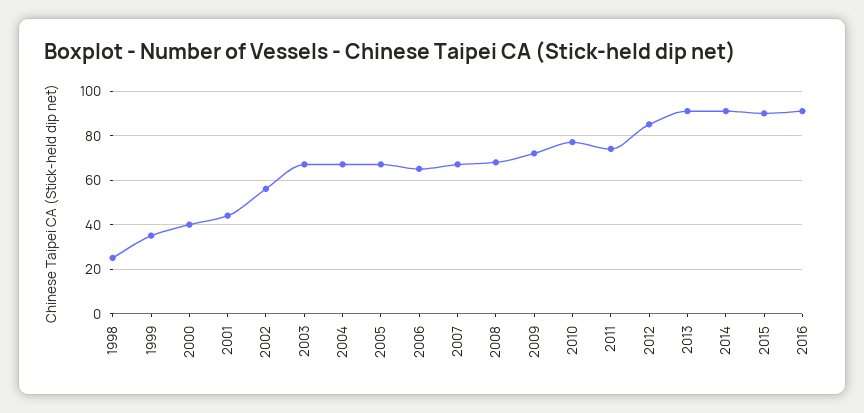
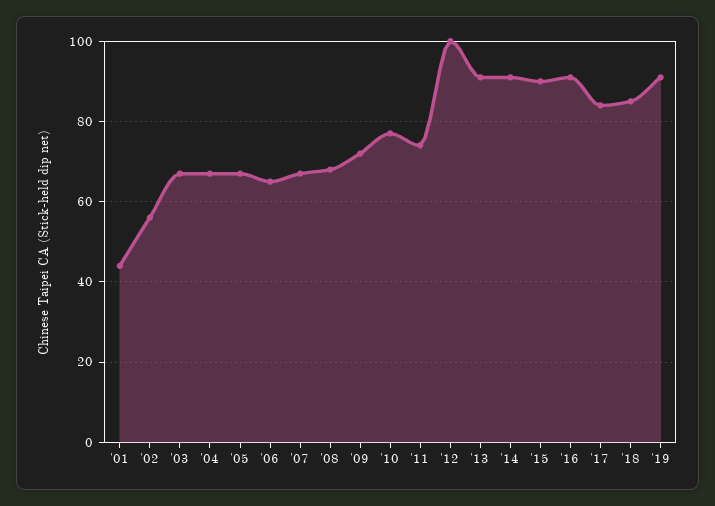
1998: 25 -> none
1999: 35 -> none
2000: 40 -> none
2012: 85 -> 100
'17: none -> 85
'18: none -> 85
'19: none -> 90

